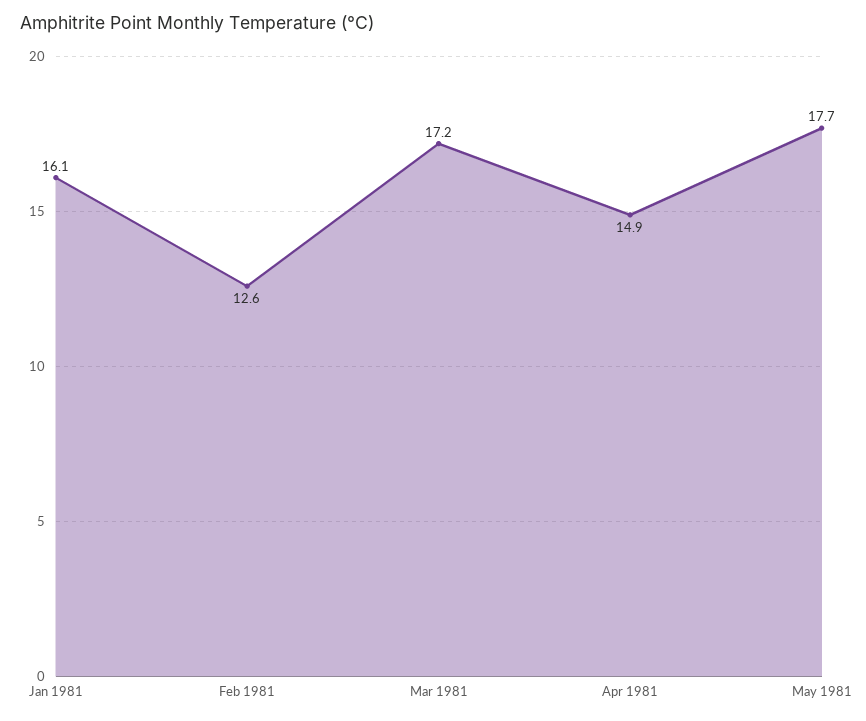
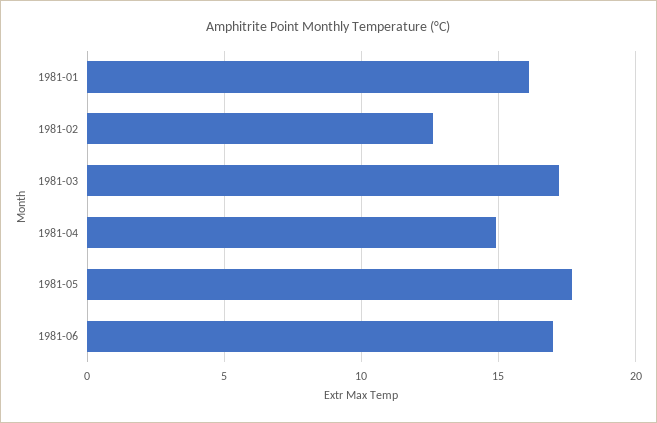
1981-06: none -> 17

